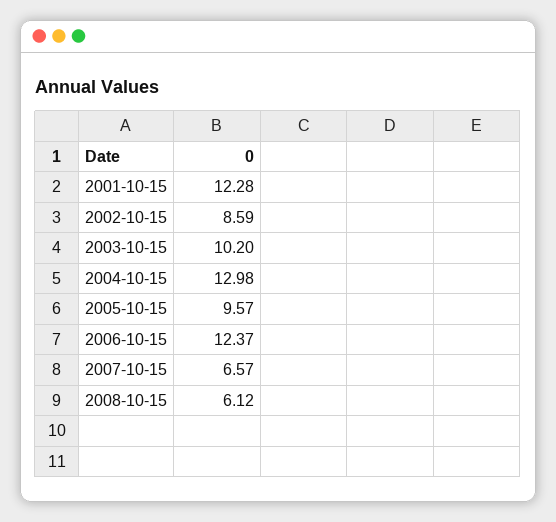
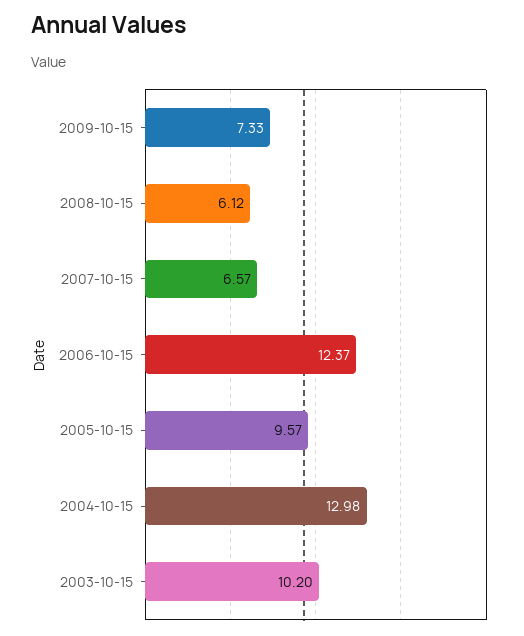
2001-10-15: 12.28 -> none
2002-10-15: 8.59 -> none
2009-10-15: none -> 7.33

